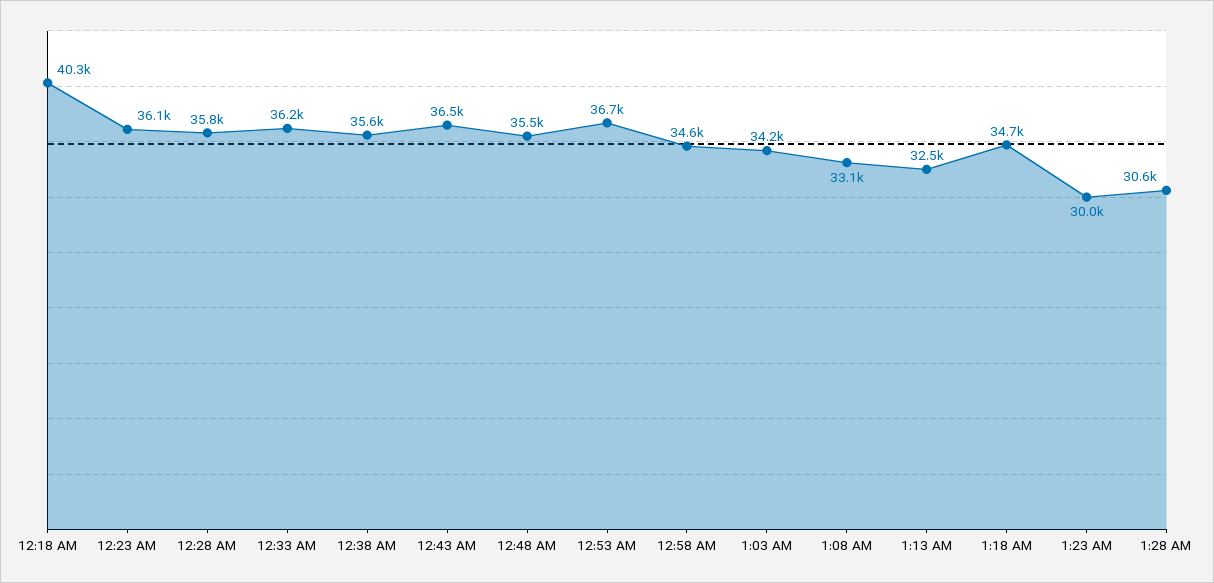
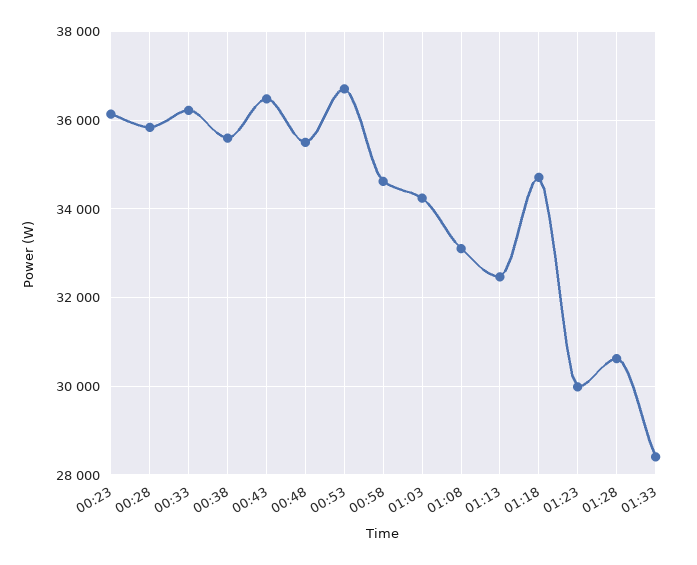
12:18 AM: 40300 -> none
01:33: none -> 28400

